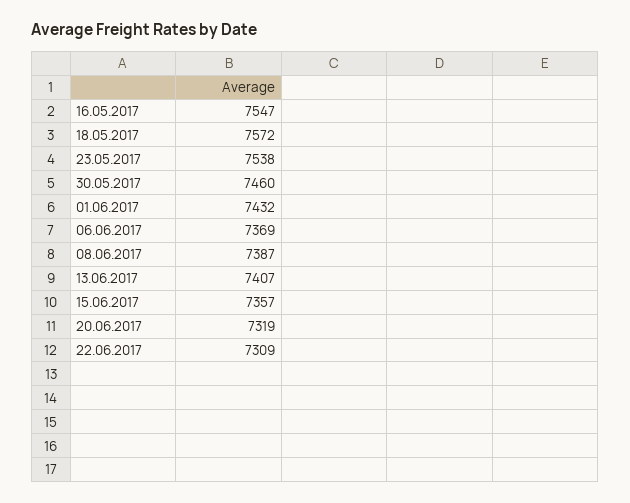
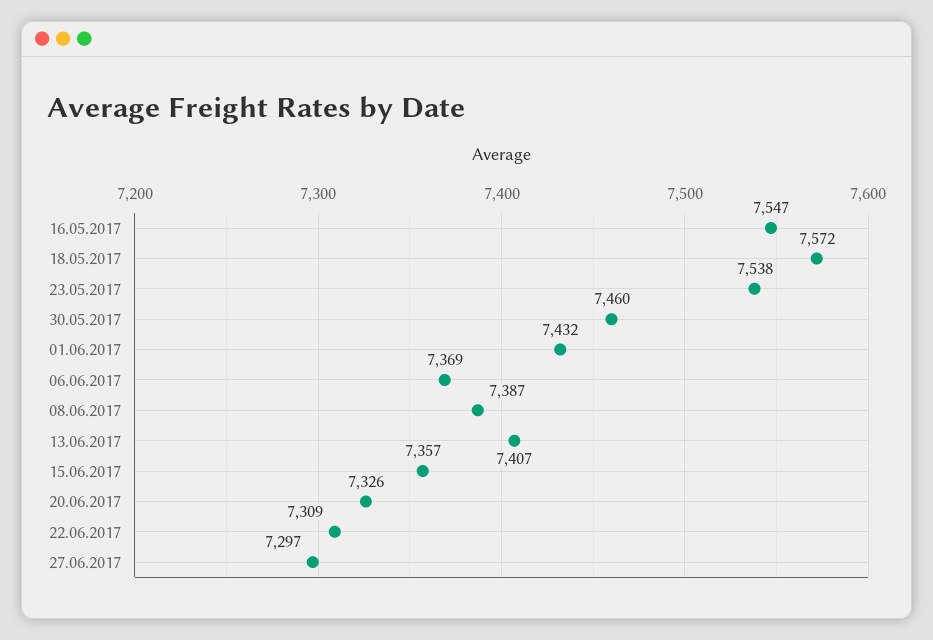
20.06.2017: 7319 -> 7326
27.06.2017: none -> 7297

